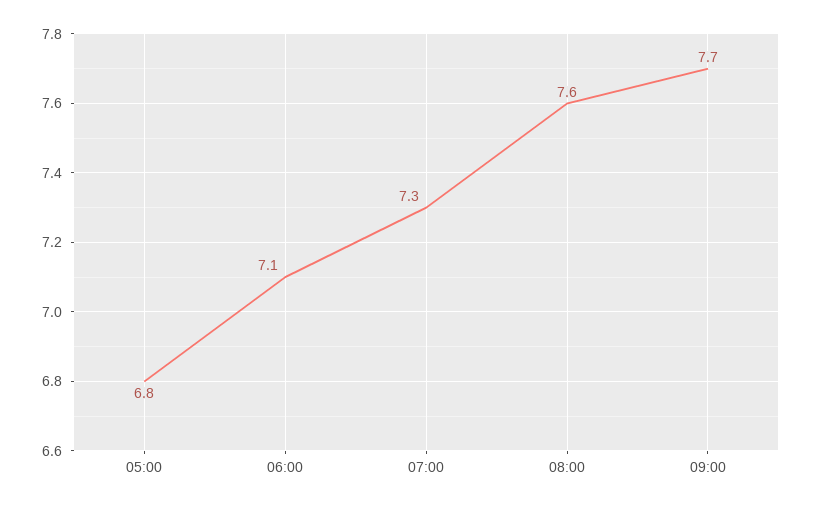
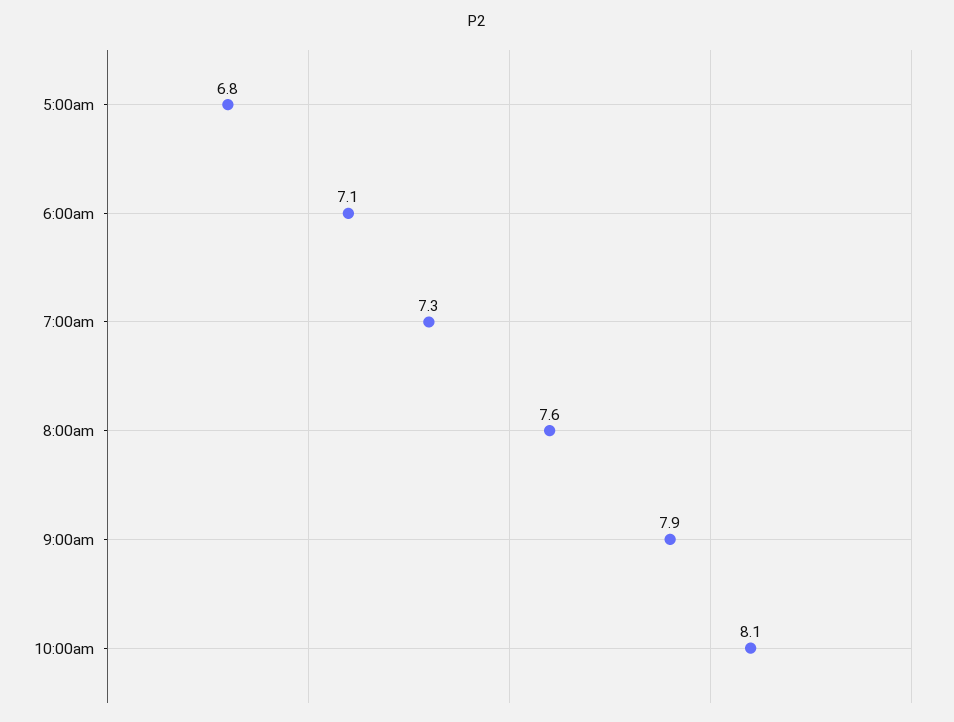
09:00: 7.7 -> 7.9
10:00am: none -> 8.1

